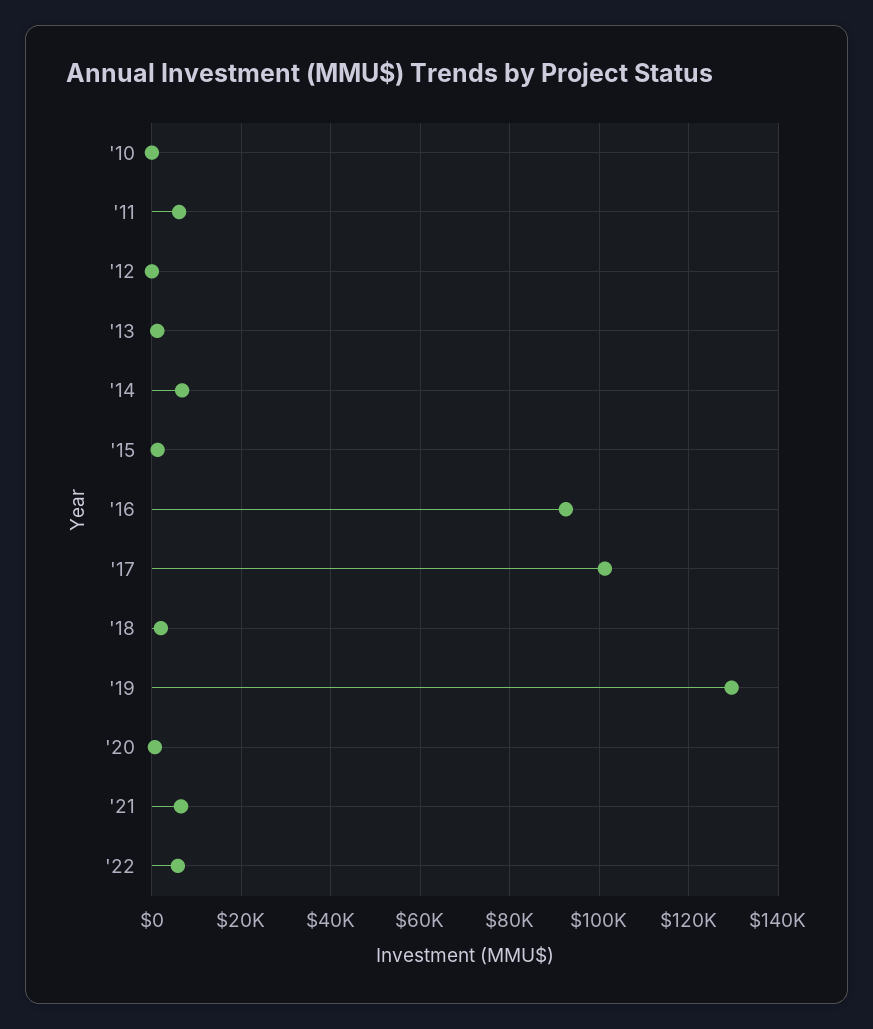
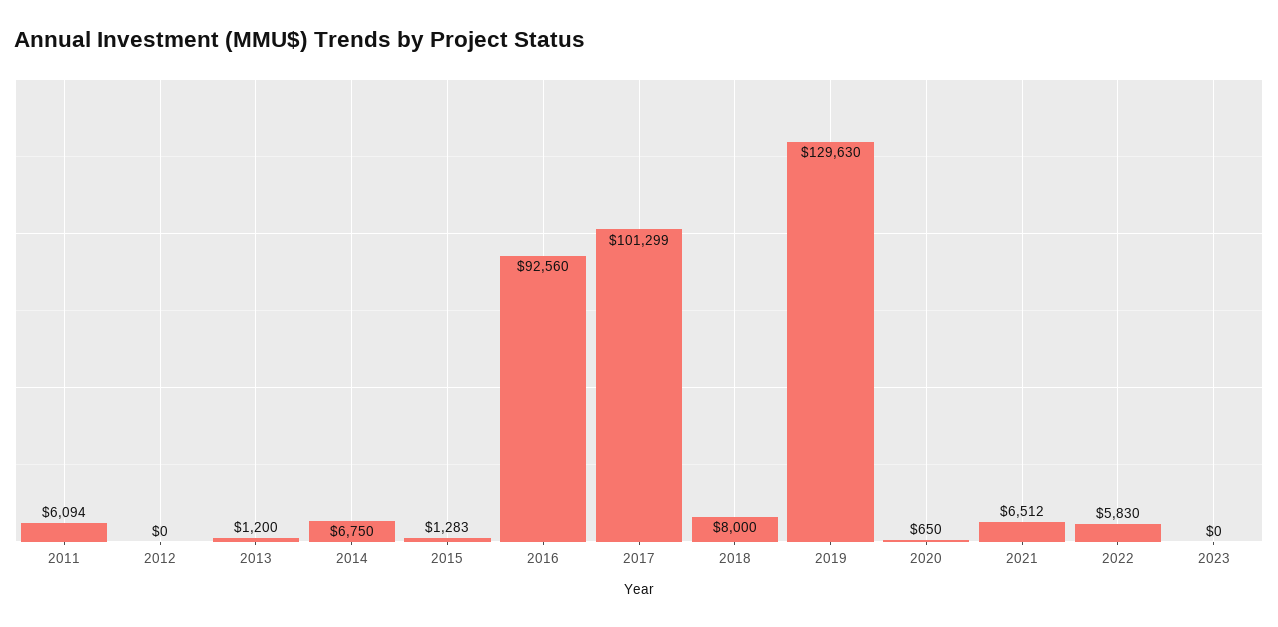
'10: 0 -> none
'18: 2000 -> 8000
2023: none -> 0

